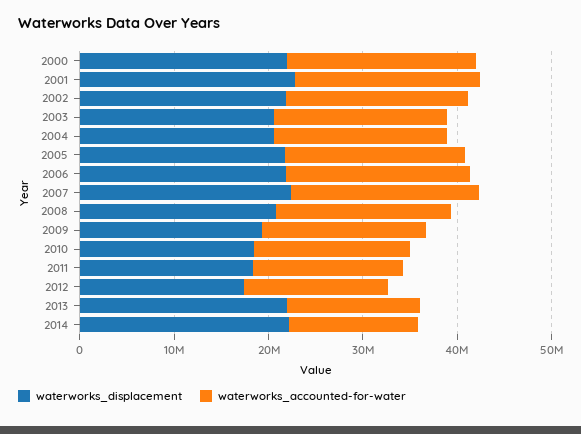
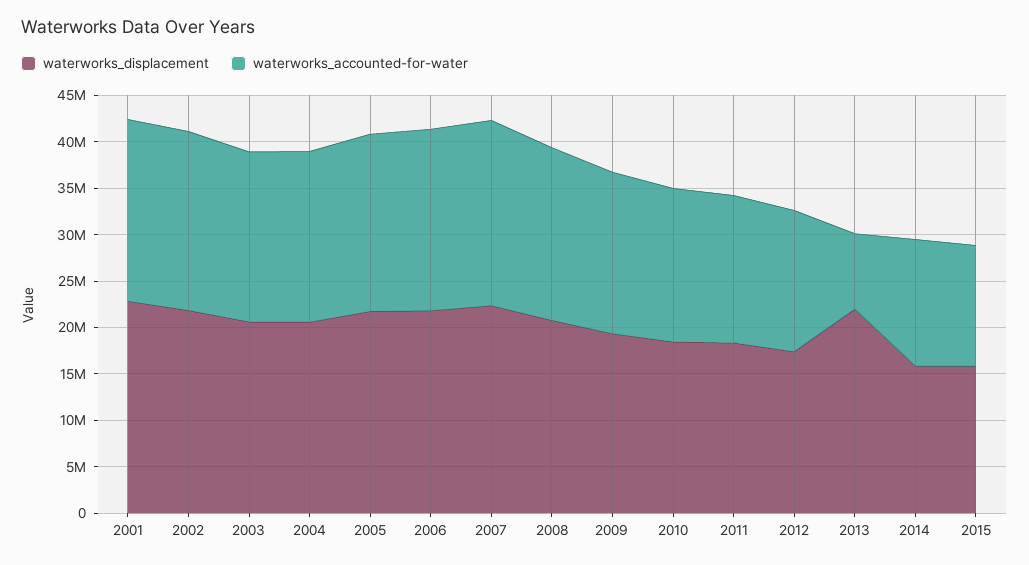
waterworks_displacement, 2000: 22000000 -> none
waterworks_accounted-for-water, 2000: 20000000 -> none
waterworks_accounted-for-water, 2013: 14000000 -> 8000000
waterworks_displacement, 2014: 22000000 -> 16000000
waterworks_displacement, 2015: none -> 16000000
waterworks_accounted-for-water, 2015: none -> 13000000

